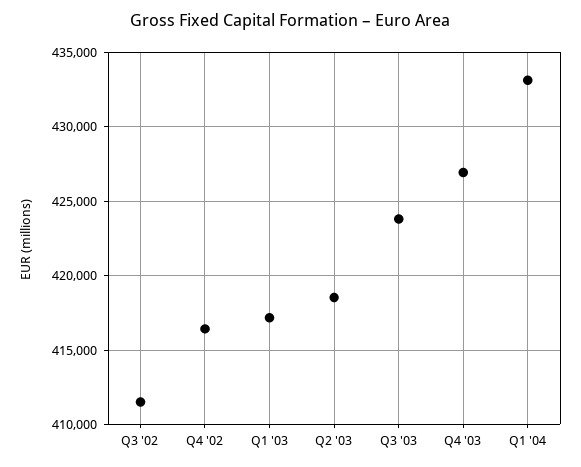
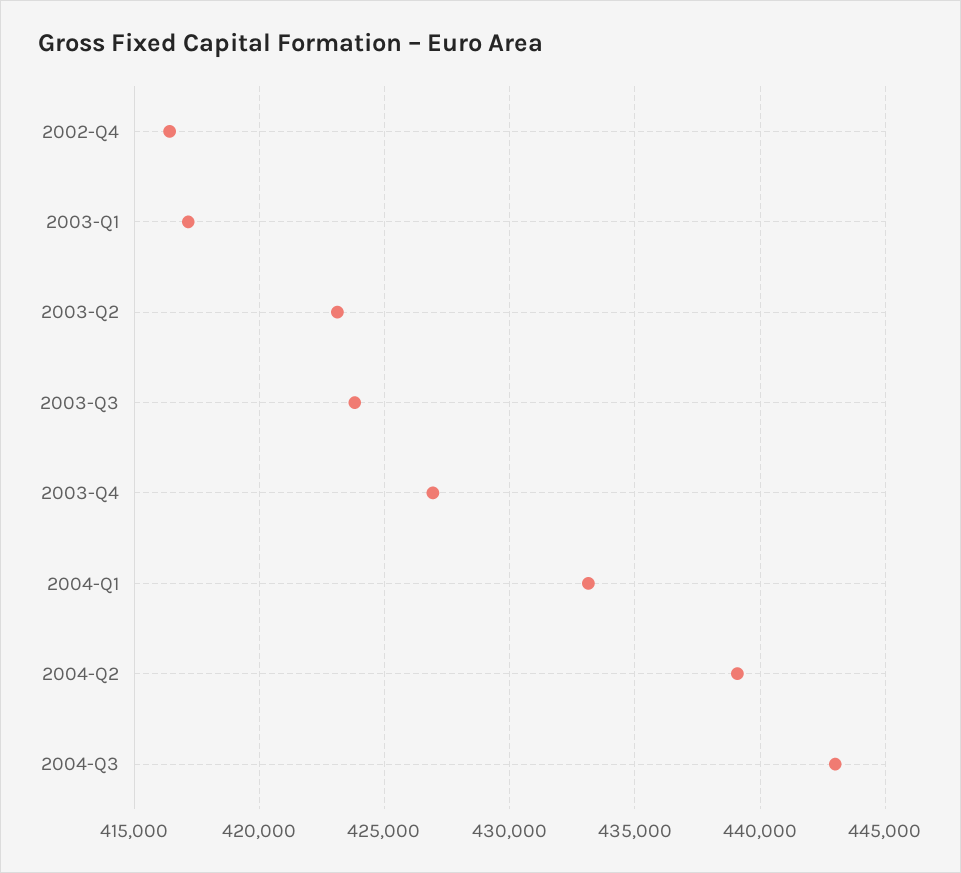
Q3 '02: 411500 -> none
Q2 '03: 418500 -> 423000
2004-Q2: none -> 439000
2004-Q3: none -> 443000

